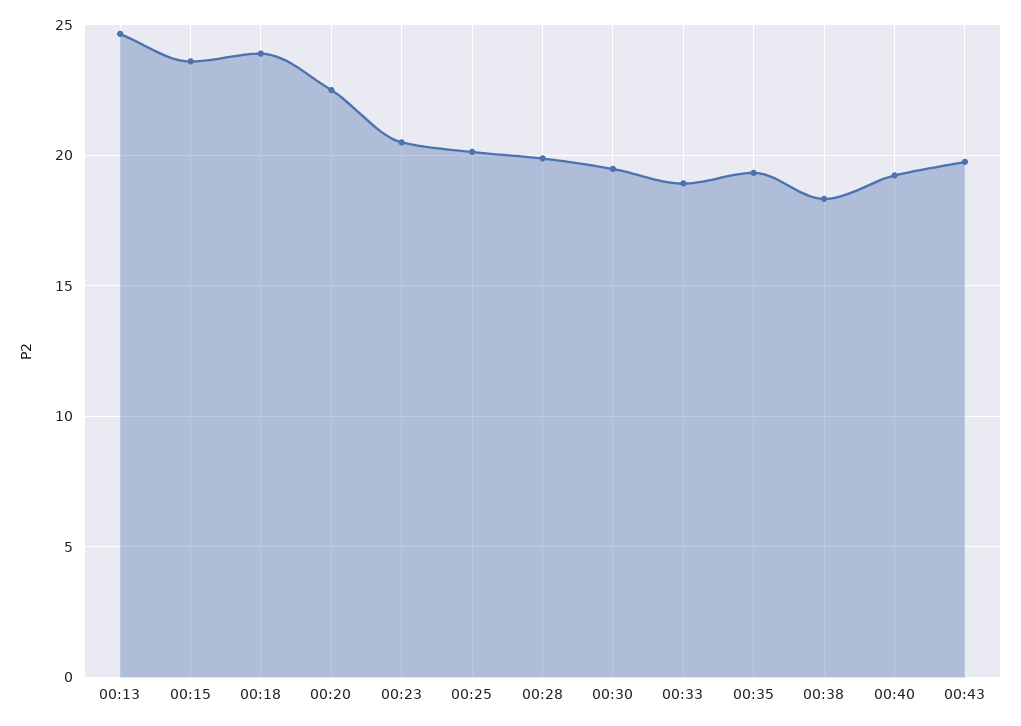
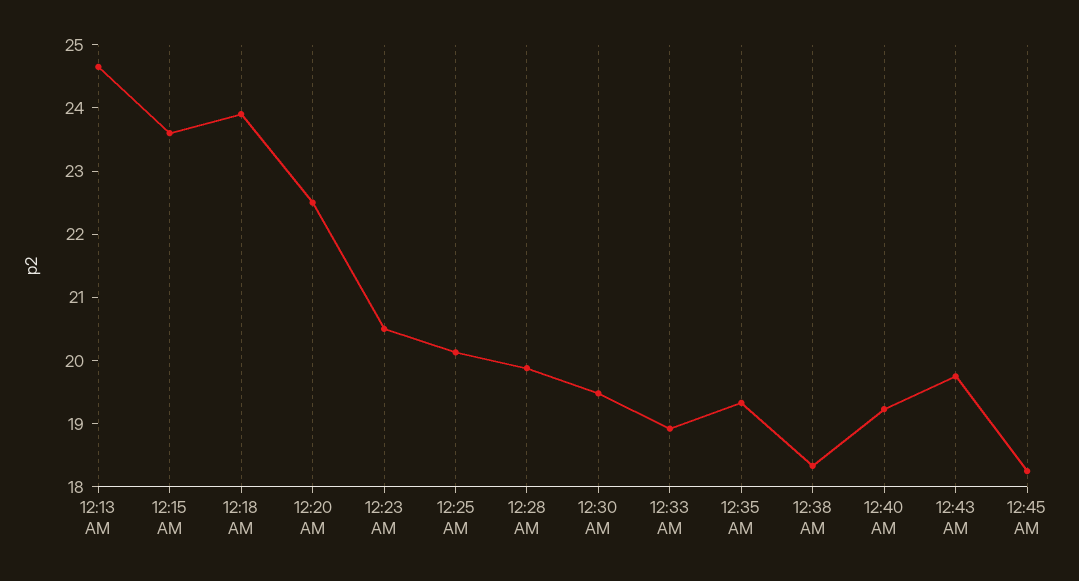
12:45 AM: none -> 18.2

